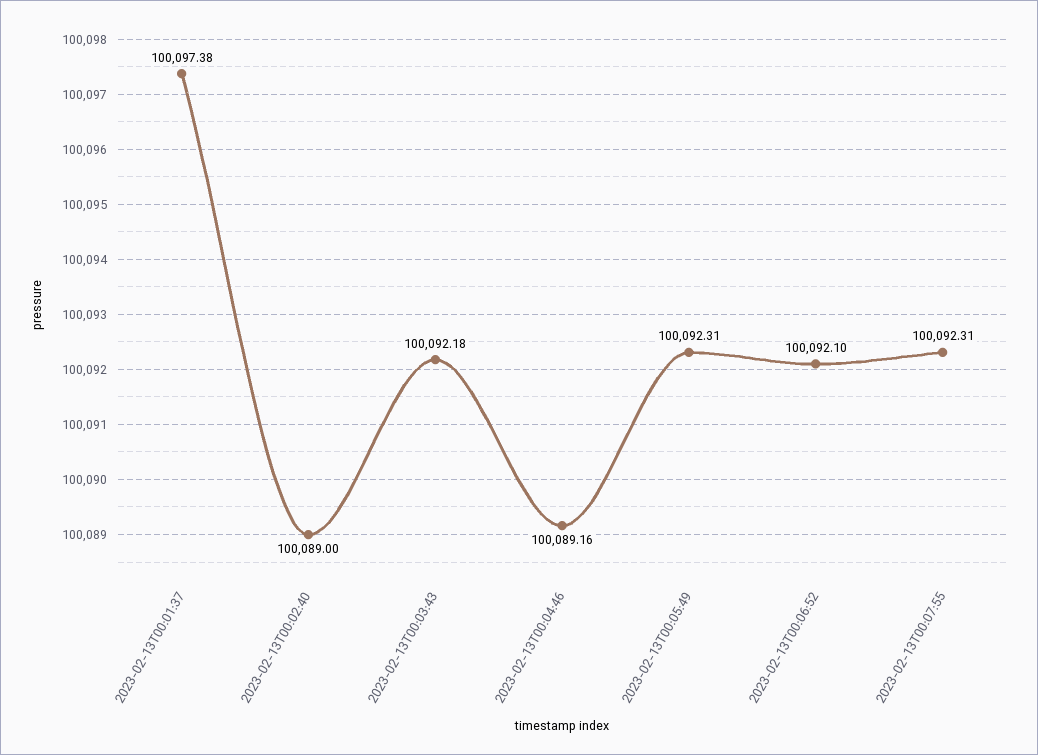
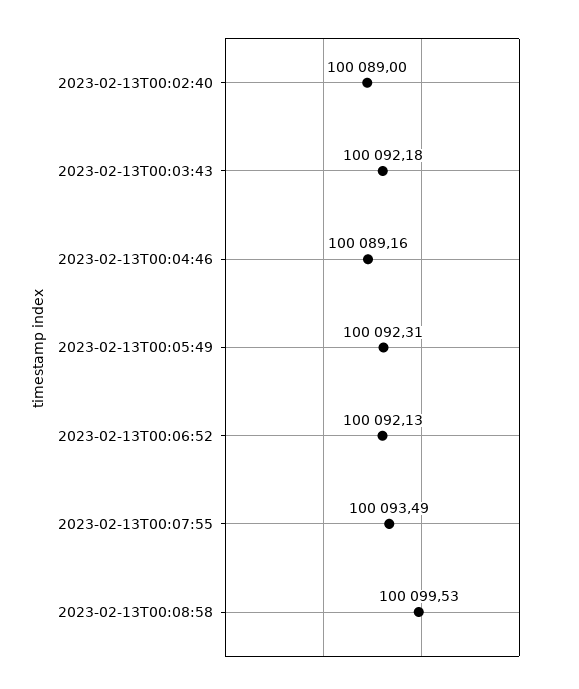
2023-02-13T00:01:37: 100097.38 -> none
2023-02-13T00:06:52: 100092.1 -> 100092.13
2023-02-13T00:07:55: 100092.31 -> 100093.49
2023-02-13T00:08:58: none -> 100099.53

